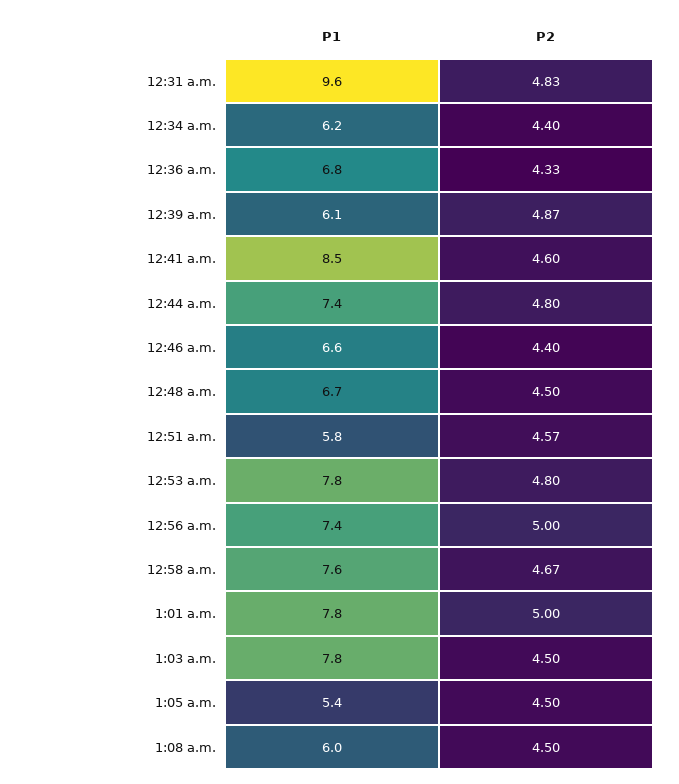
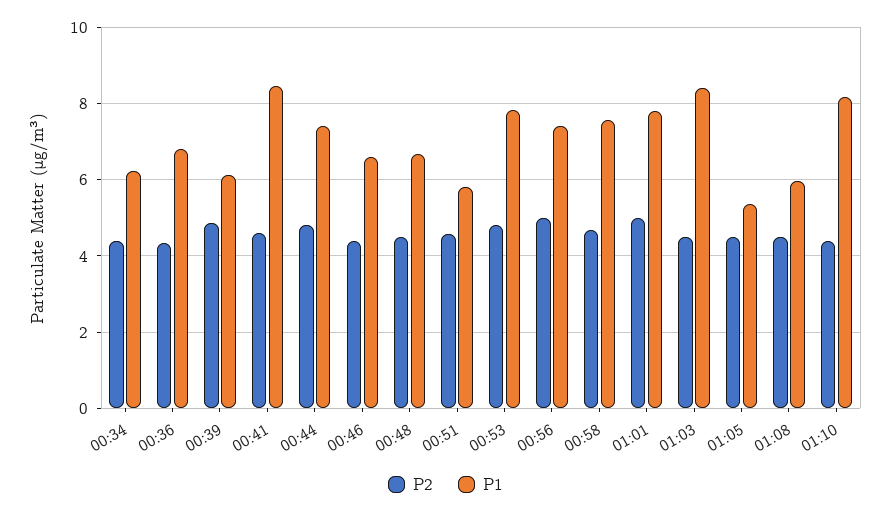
P1, 12:31 a.m.: 9.6 -> none
P2, 12:31 a.m.: 4.83 -> none
P1, 1:03 a.m.: 7.8 -> 8.4
P2, 01:10: none -> 4.4
P1, 01:10: none -> 8.2

